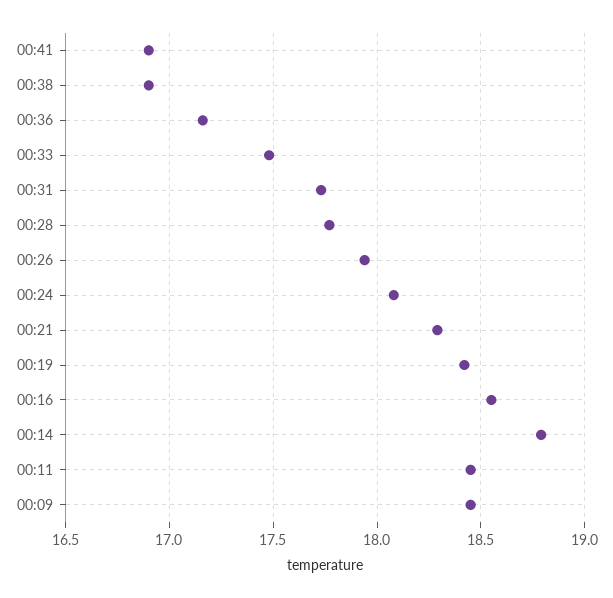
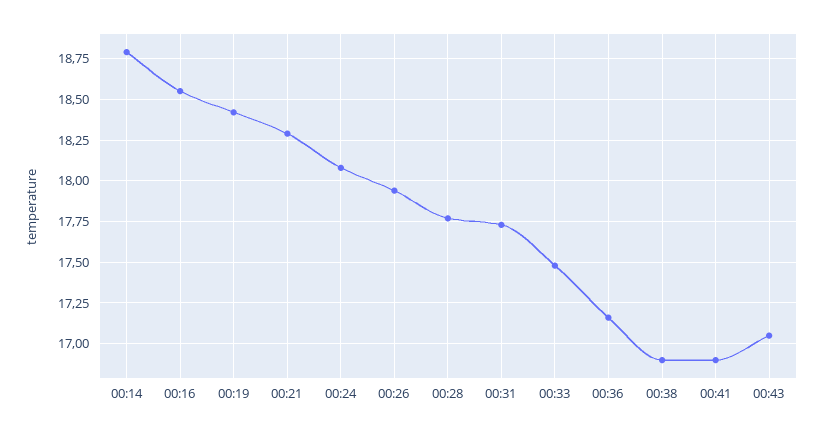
00:11: 18.45 -> none
00:09: 18.45 -> none
00:43: none -> 17.05

